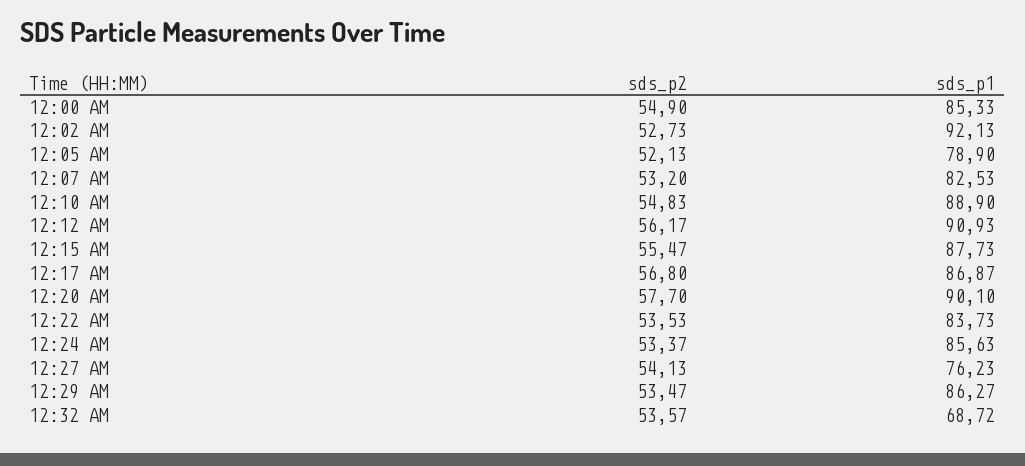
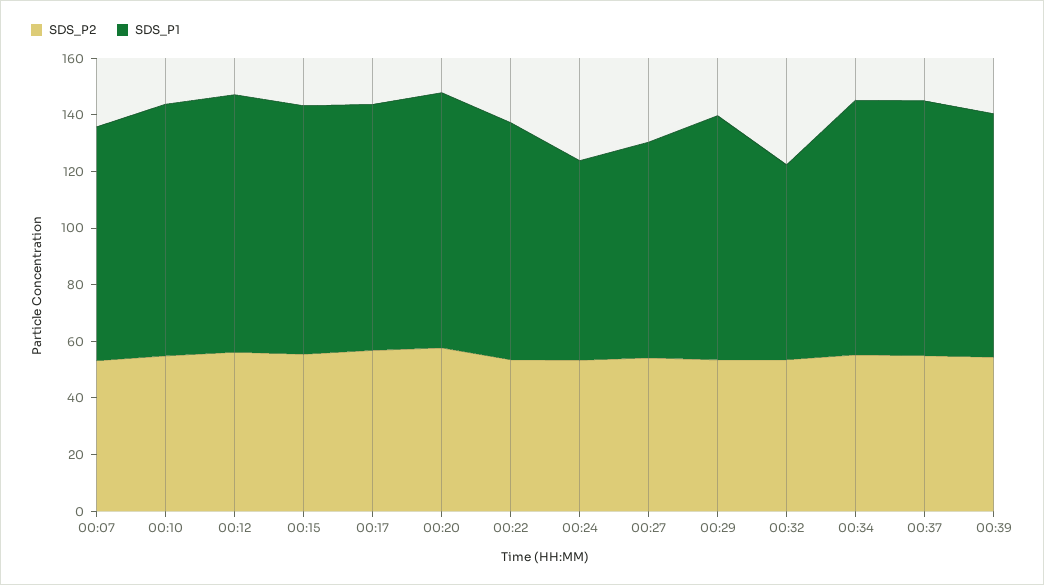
sds_p2, 12:00 AM: 54.9 -> none
sds_p1, 12:00 AM: 85.33 -> none
sds_p2, 12:02 AM: 52.73 -> none
sds_p1, 12:02 AM: 92.13 -> none
sds_p2, 12:05 AM: 52.13 -> none
sds_p1, 12:05 AM: 78.9 -> none
sds_p1, 12:24 AM: 85.63 -> 70
sds_p2, 00:34: none -> 55
sds_p1, 00:34: none -> 90
sds_p2, 00:37: none -> 55
sds_p1, 00:37: none -> 90
sds_p2, 00:39: none -> 55
sds_p1, 00:39: none -> 85

